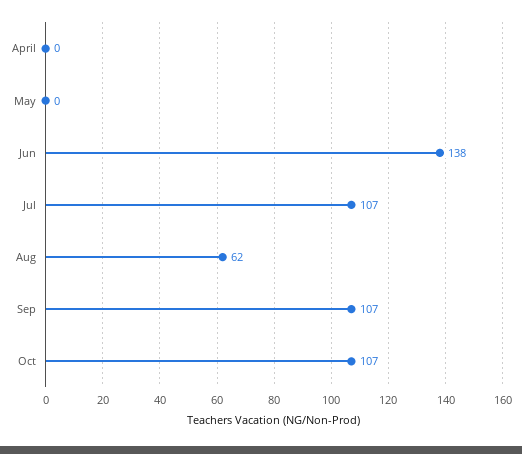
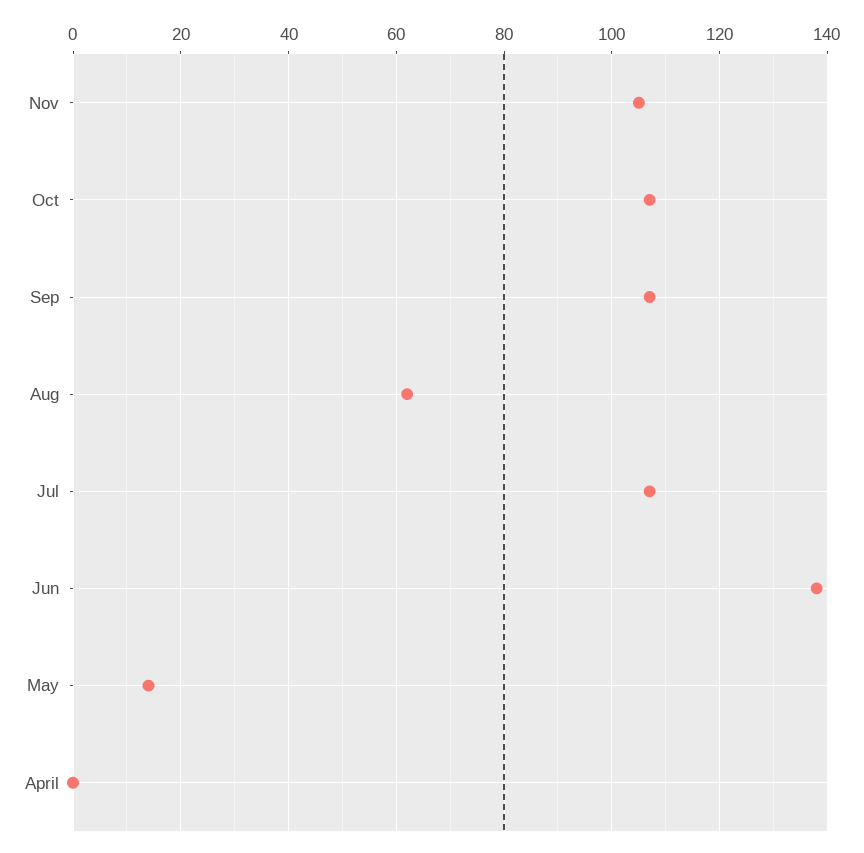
May: 0 -> 15
Nov: none -> 105

